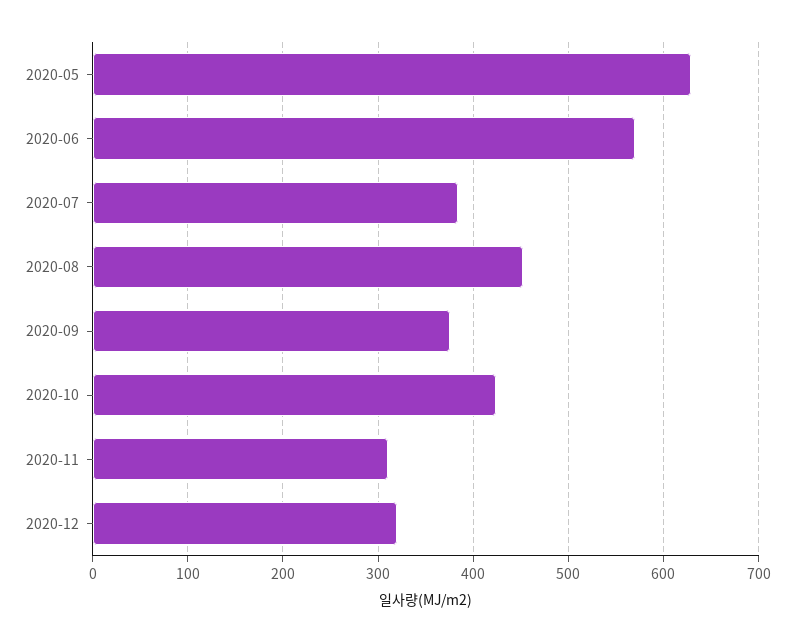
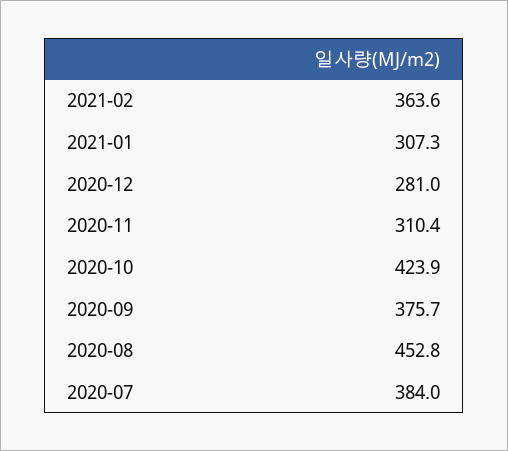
2020-05: 630 -> none
2020-06: 570 -> none
2020-12: 320 -> 281
2021-02: none -> 363.6
2021-01: none -> 307.3

